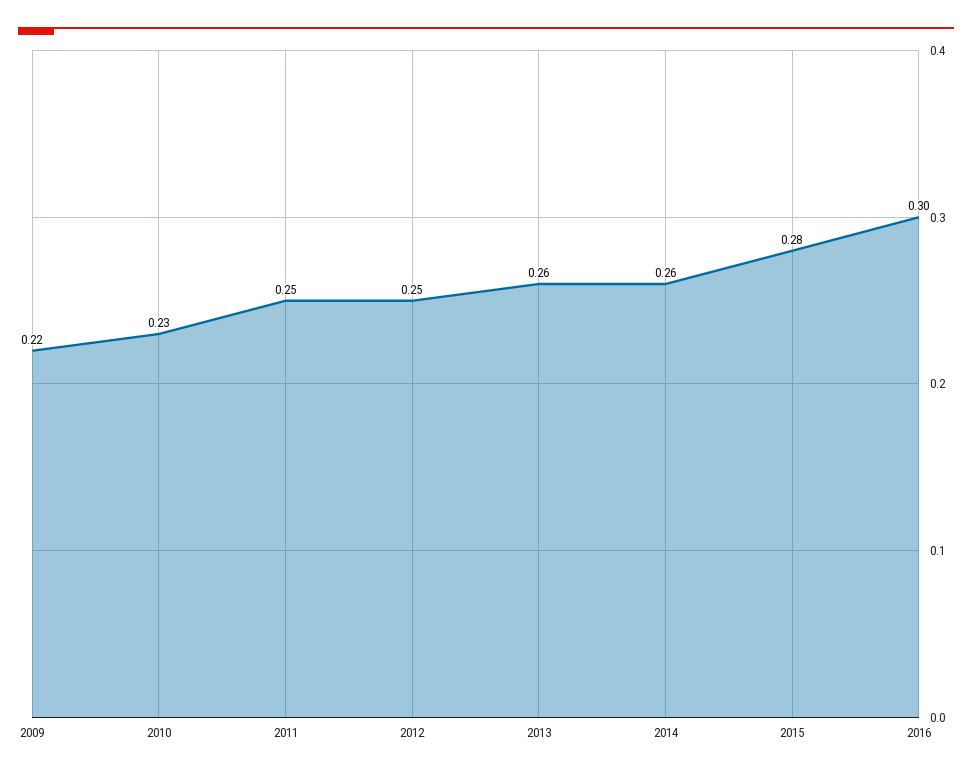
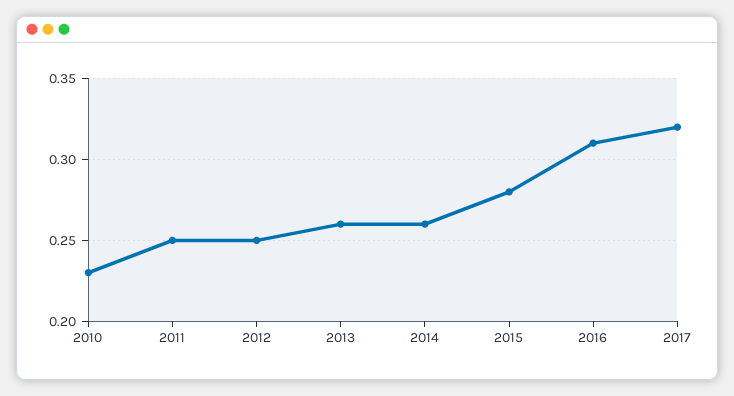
2009: 0.22 -> none
2016: 0.3 -> 0.31
2017: none -> 0.32

